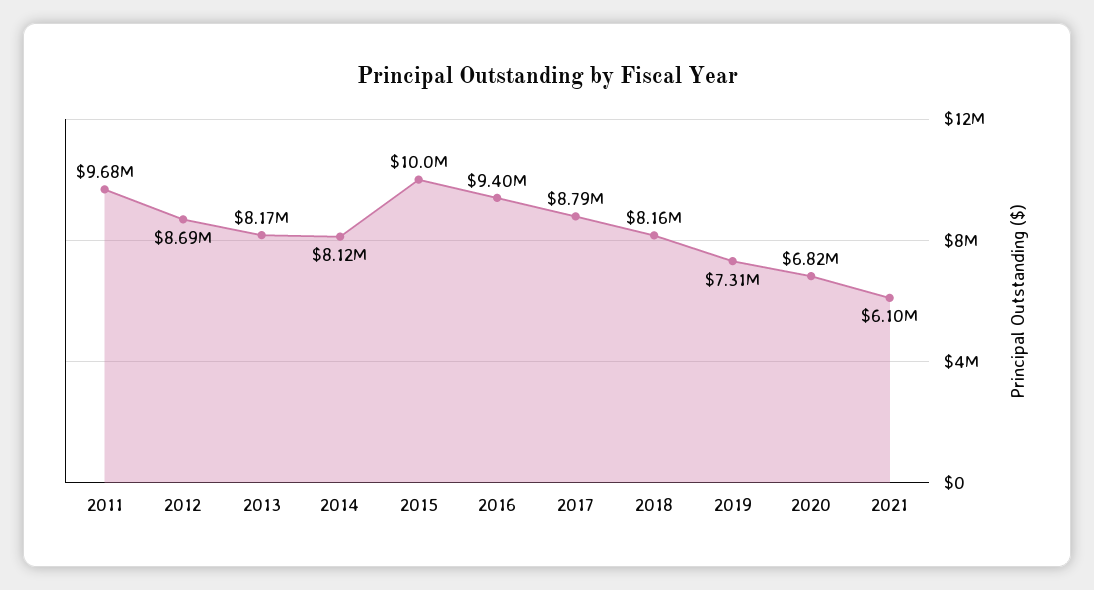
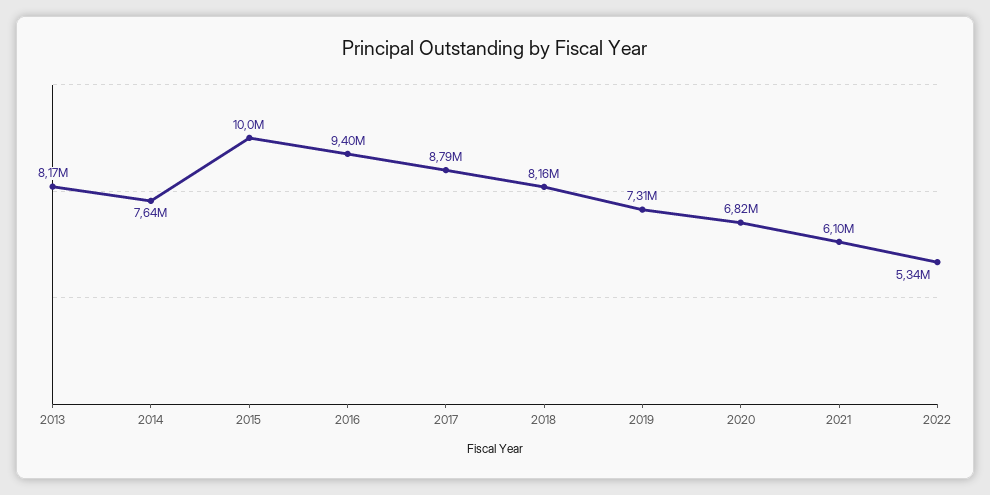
2011: 9680000 -> none
2012: 8690000 -> none
2014: 8120000 -> 7640000
2022: none -> 5340000

